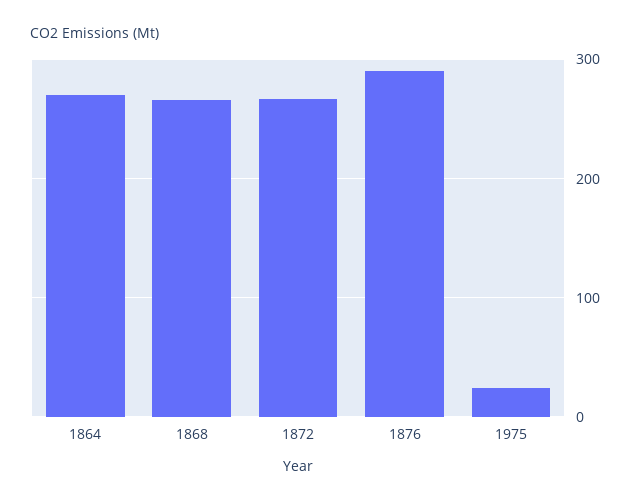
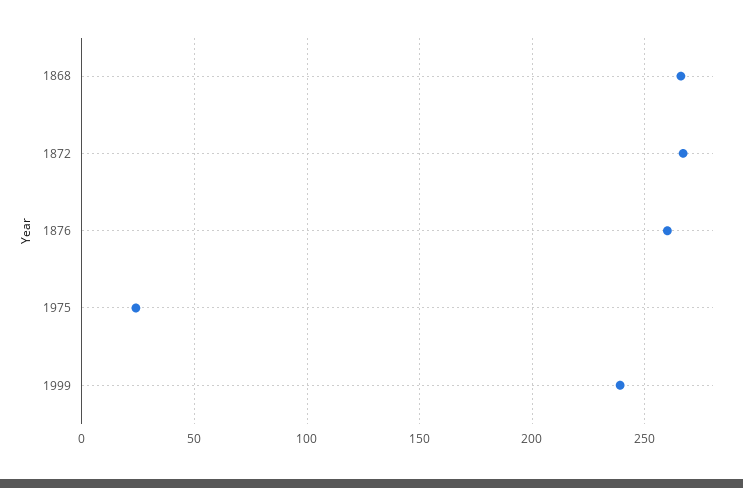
1864: 270 -> none
1876: 290 -> 260
1999: none -> 240

